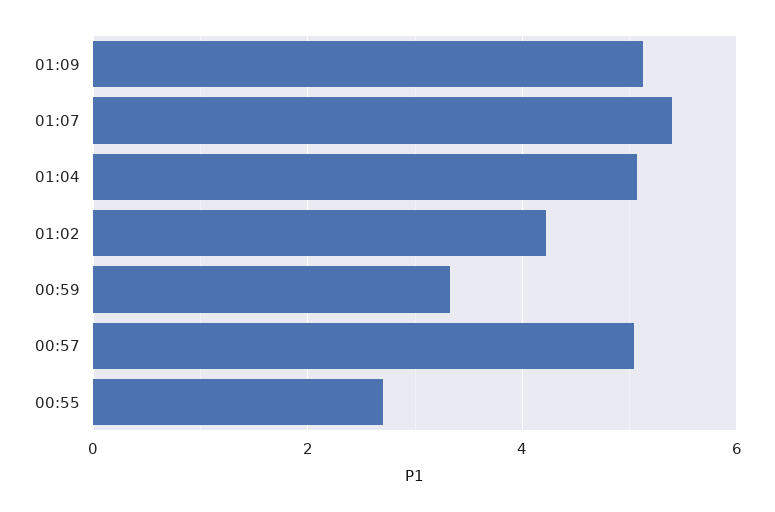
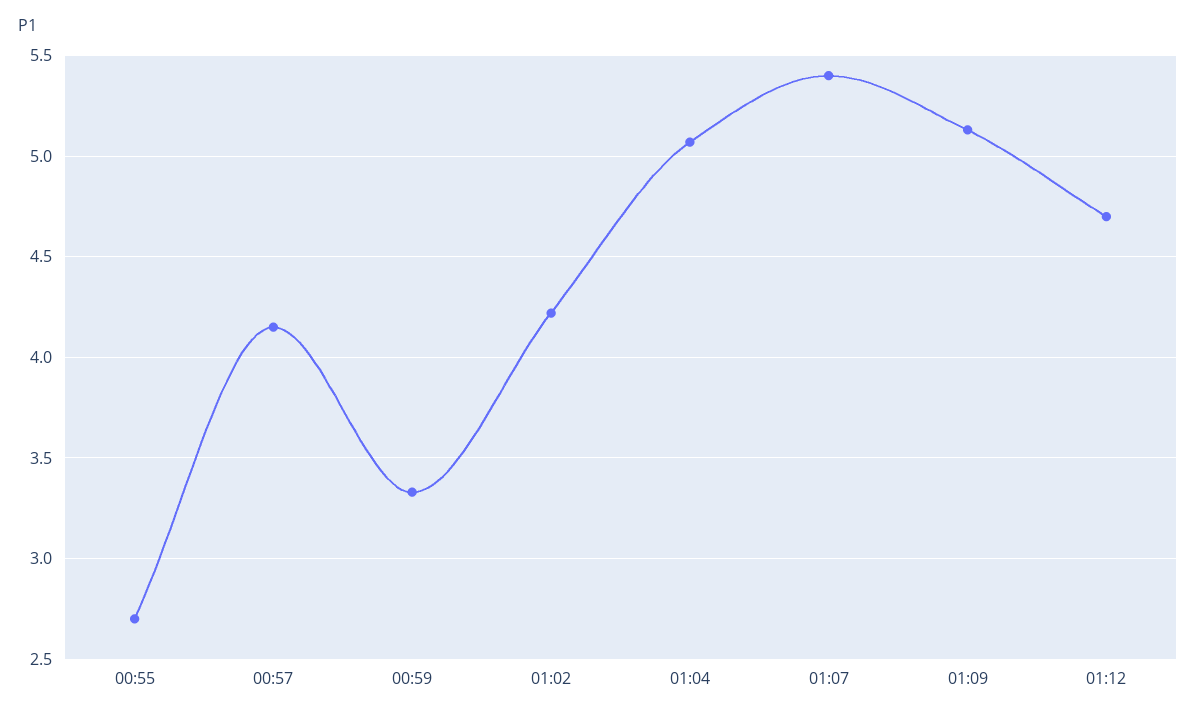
00:57: 5 -> 4.15
01:12: none -> 4.7

